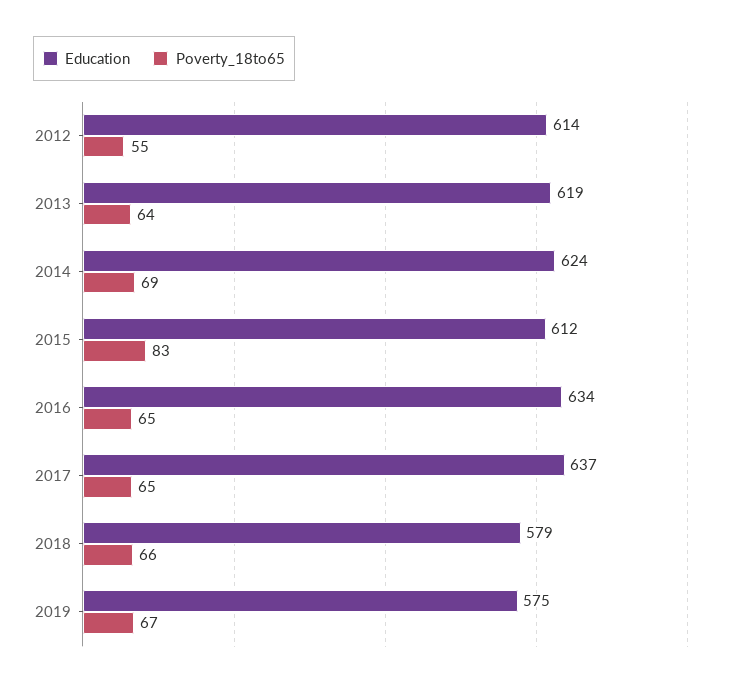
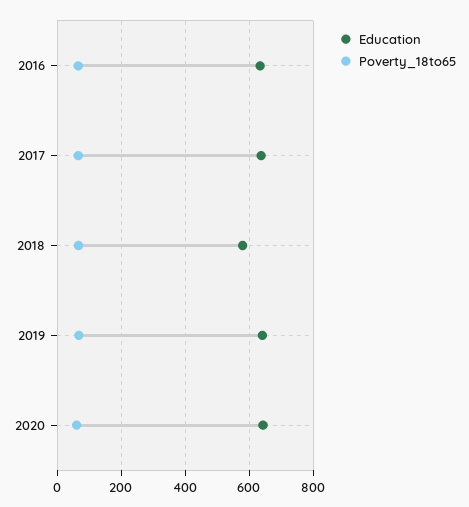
Education, 2012: 614 -> none
Poverty_18to65, 2012: 55 -> none
Education, 2013: 619 -> none
Poverty_18to65, 2013: 64 -> none
Education, 2014: 624 -> none
Poverty_18to65, 2014: 69 -> none
Education, 2015: 612 -> none
Poverty_18to65, 2015: 83 -> none
Education, 2019: 575 -> 640
Education, 2020: none -> 640
Poverty_18to65, 2020: none -> 60

